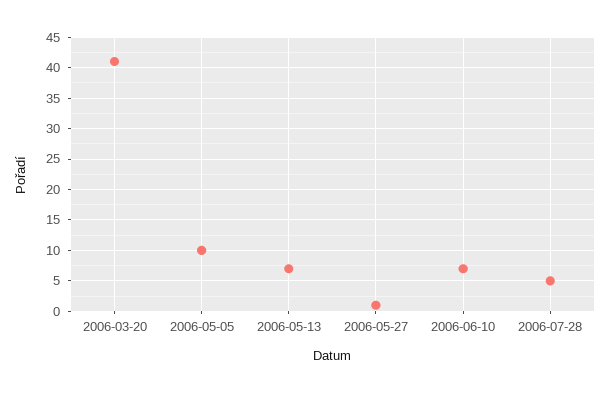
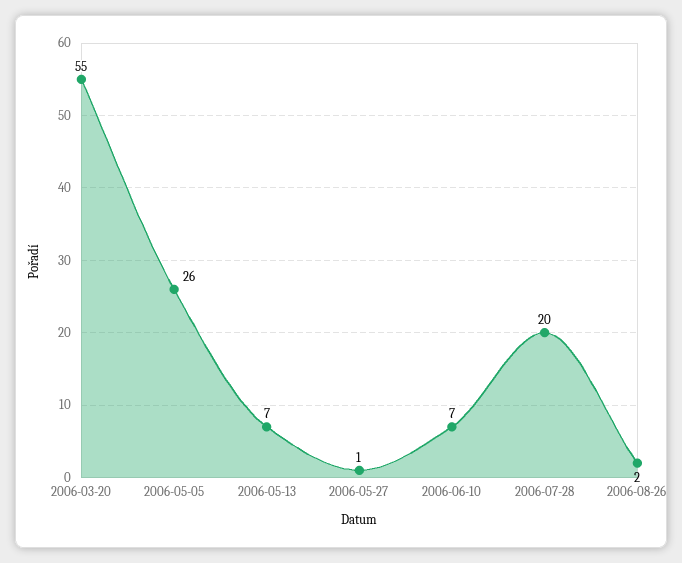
2006-03-20: 41 -> 55
2006-05-05: 10 -> 26
2006-07-28: 5 -> 20
2006-08-26: none -> 2

